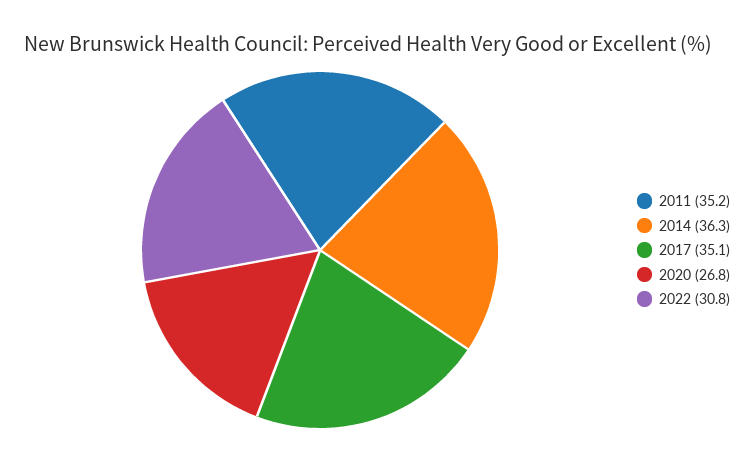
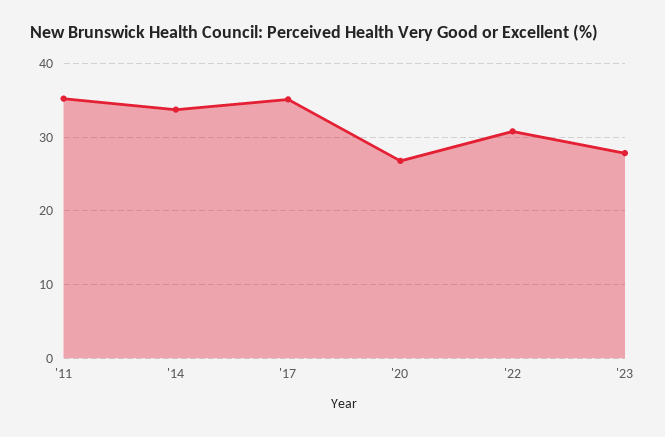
2014: 36.3 -> 34
'23: none -> 28

